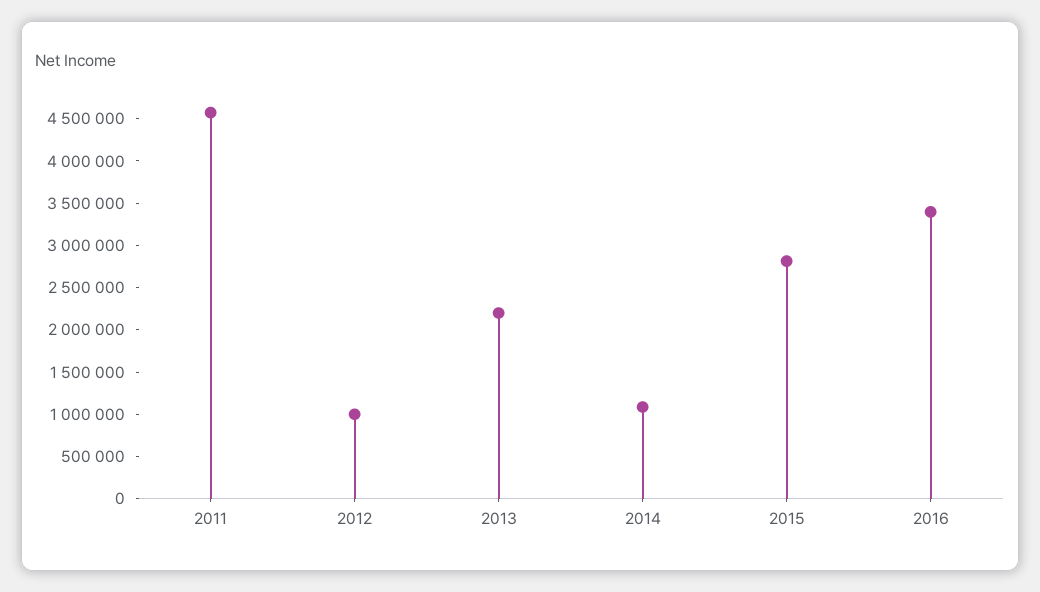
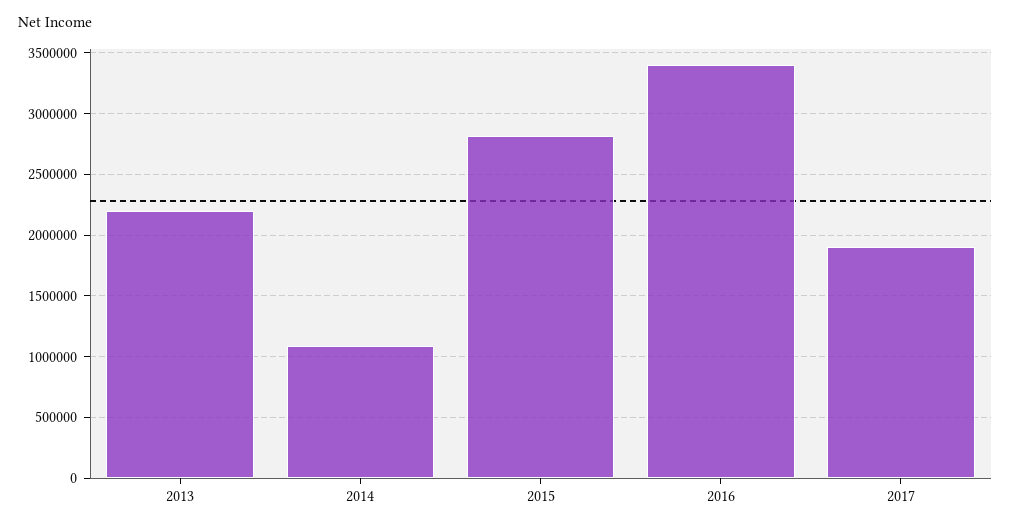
2011: 4600000 -> none
2012: 1000000 -> none
2017: none -> 1900000

